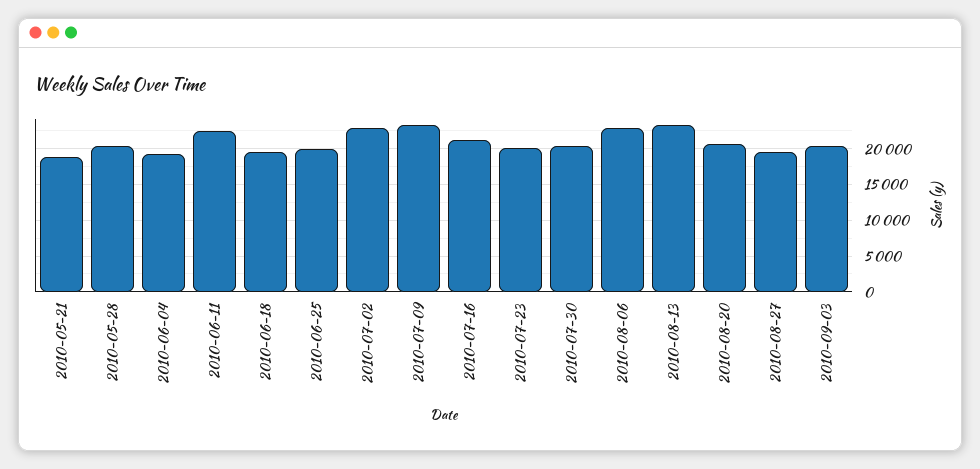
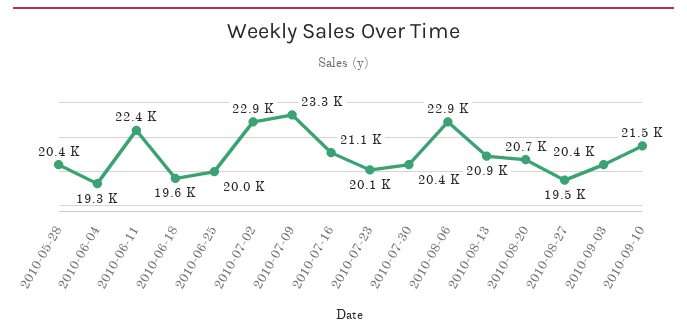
2010-05-21: 19000 -> none
2010-08-13: 23000 -> 20900
2010-09-10: none -> 21500

